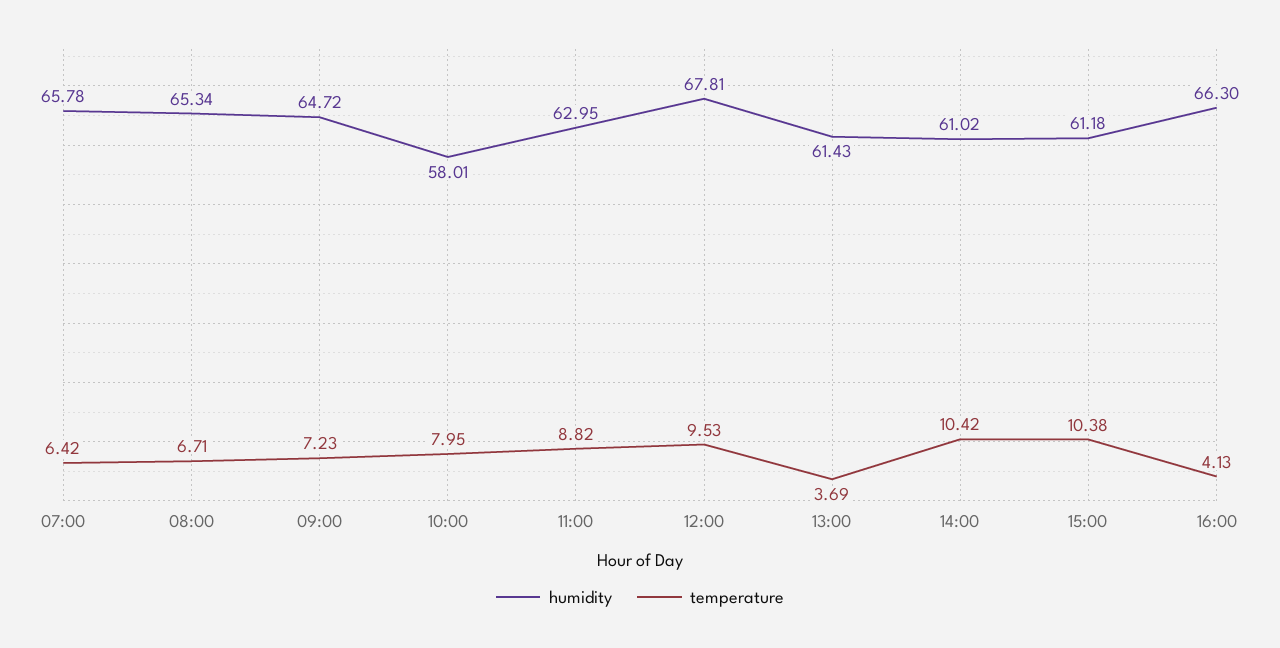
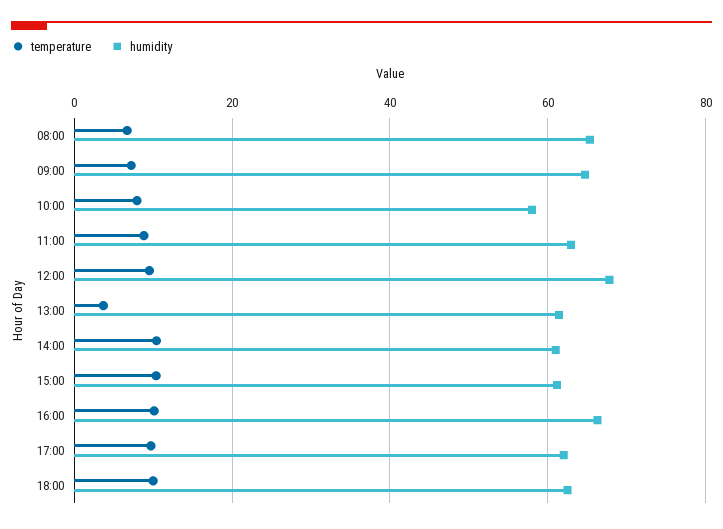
humidity, 07:00: 65.78 -> none
temperature, 07:00: 6.42 -> none
temperature, 16:00: 4.13 -> 10
temperature, 17:00: none -> 10
humidity, 17:00: none -> 62
temperature, 18:00: none -> 10
humidity, 18:00: none -> 62

